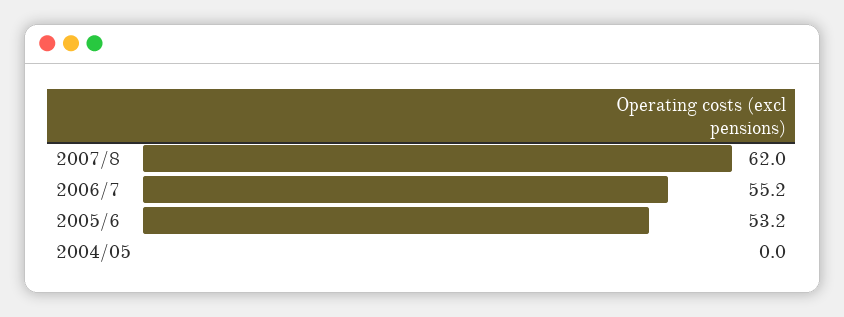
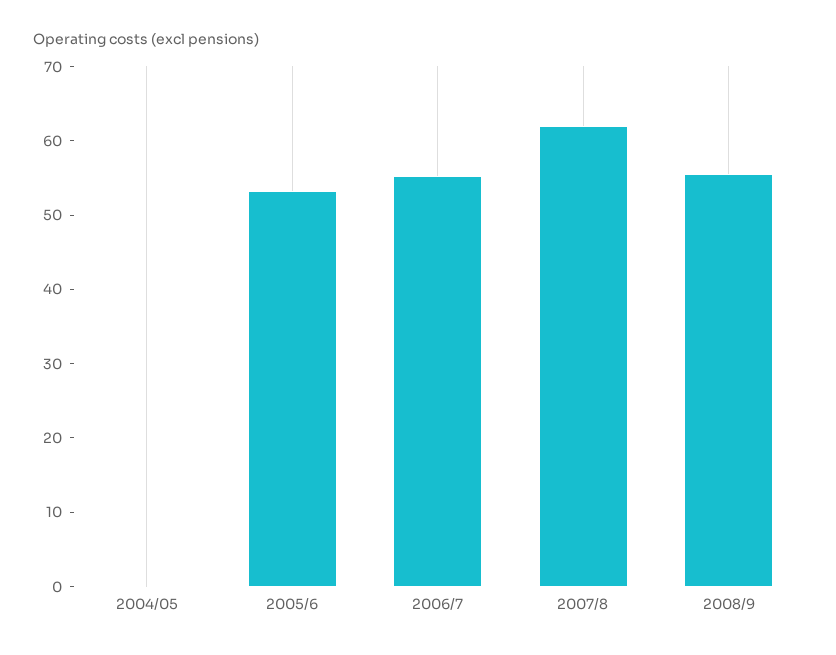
2008/9: none -> 56

